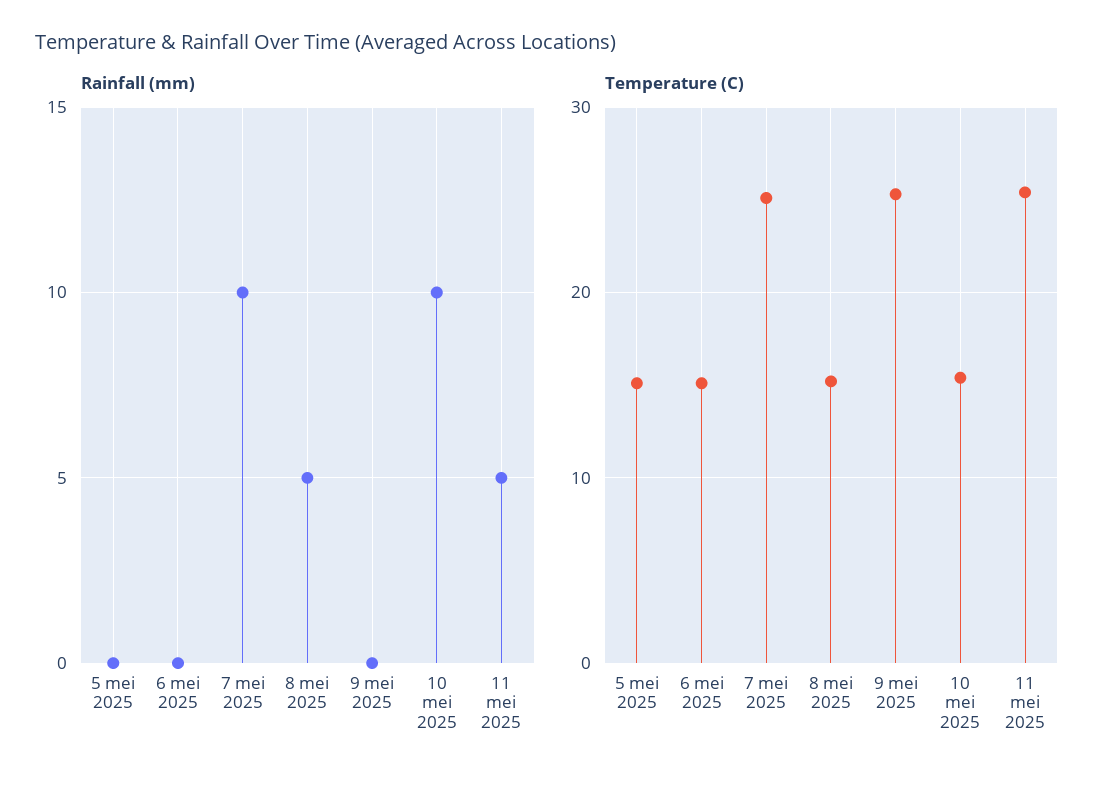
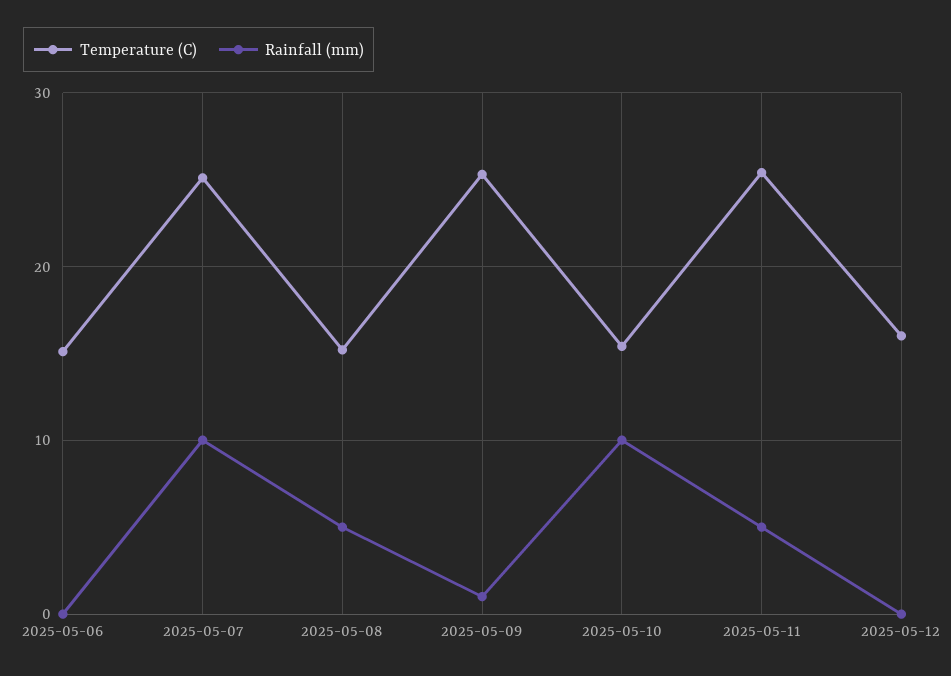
Rainfall (mm), 5 mei 2025: 0 -> none
Rainfall (mm), 9 mei 2025: 0 -> 1
Temperature (C), 5 mei 2025: 15 -> none
Temperature (C), 2025-05-12: none -> 16
Rainfall (mm), 2025-05-12: none -> 0

